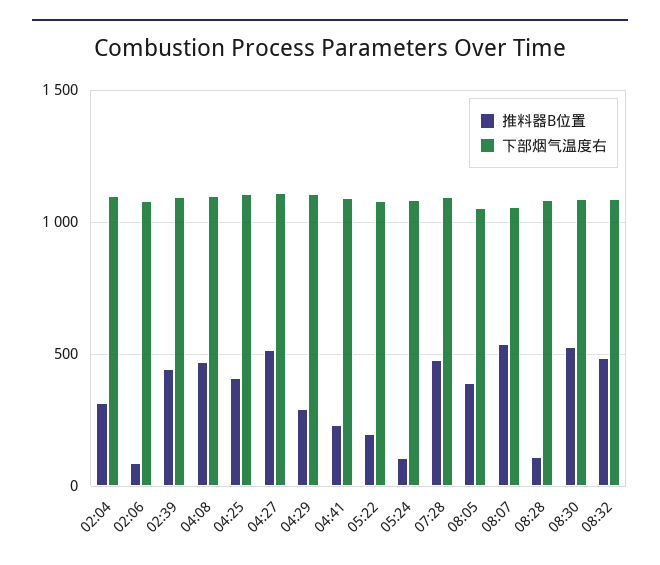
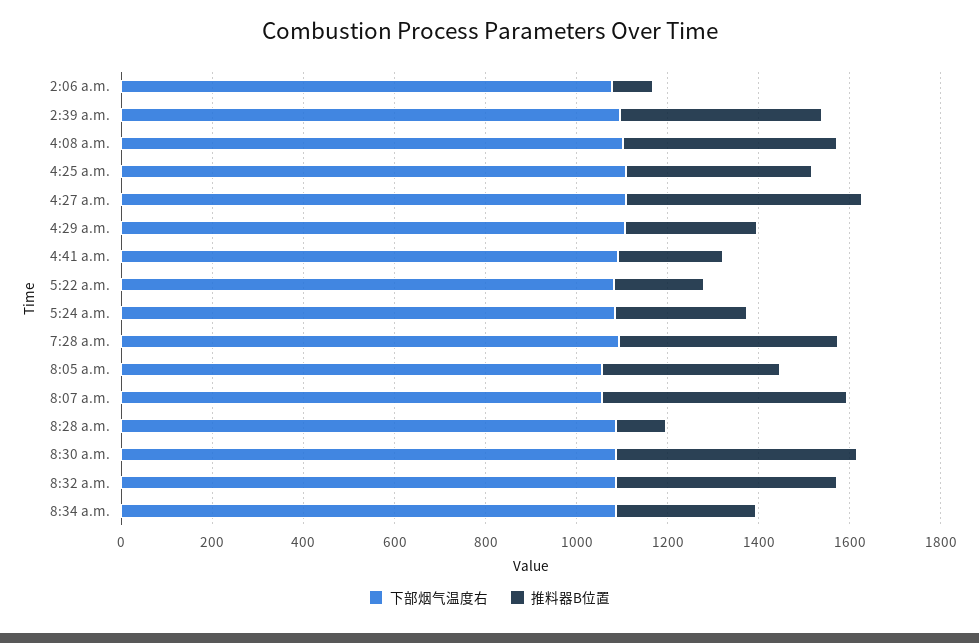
推料器B位置, 02:04: 300 -> none
下部烟气温度右, 02:04: 1100 -> none
推料器B位置, 05:24: 100 -> 300
下部烟气温度右, 8:34 a.m.: none -> 1100
推料器B位置, 8:34 a.m.: none -> 300

